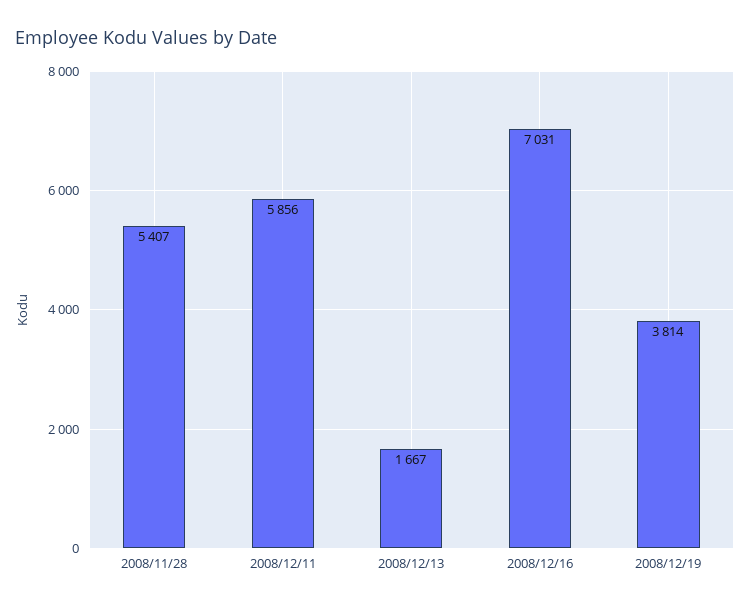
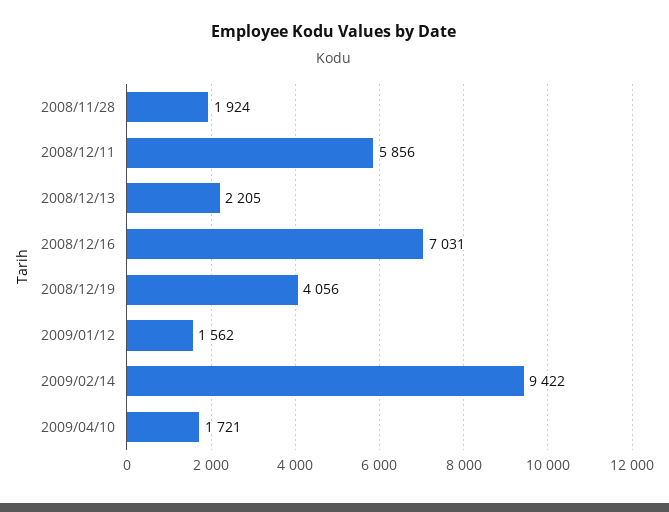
2008/11/28: 5407 -> 1924
2008/12/13: 1667 -> 2205
2008/12/19: 3814 -> 4056
2009/01/12: none -> 1562
2009/02/14: none -> 9422
2009/04/10: none -> 1721

